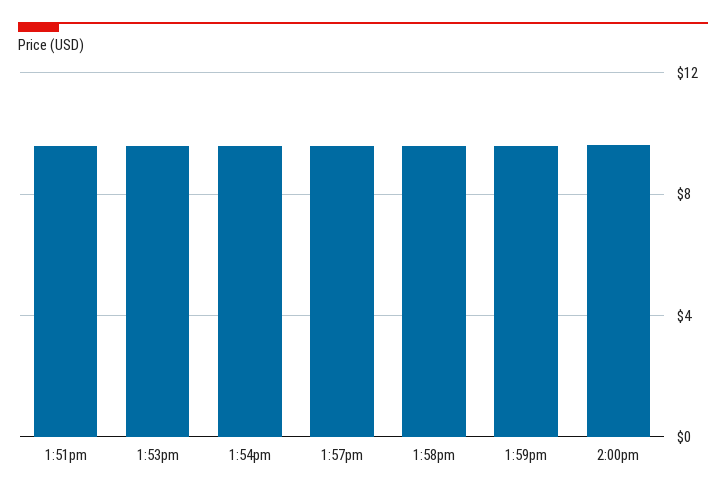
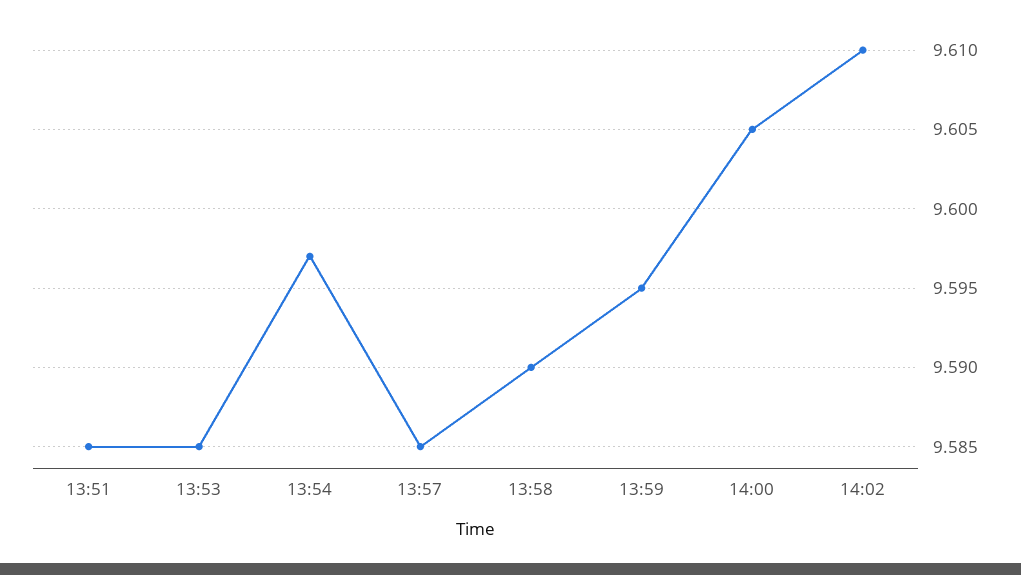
14:02: none -> 9.61

